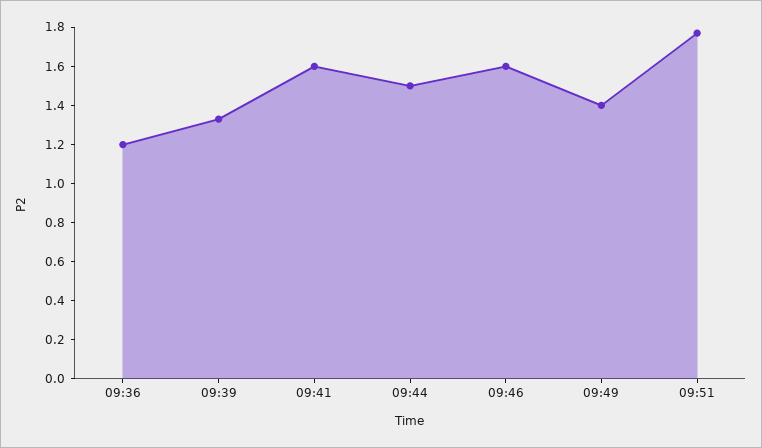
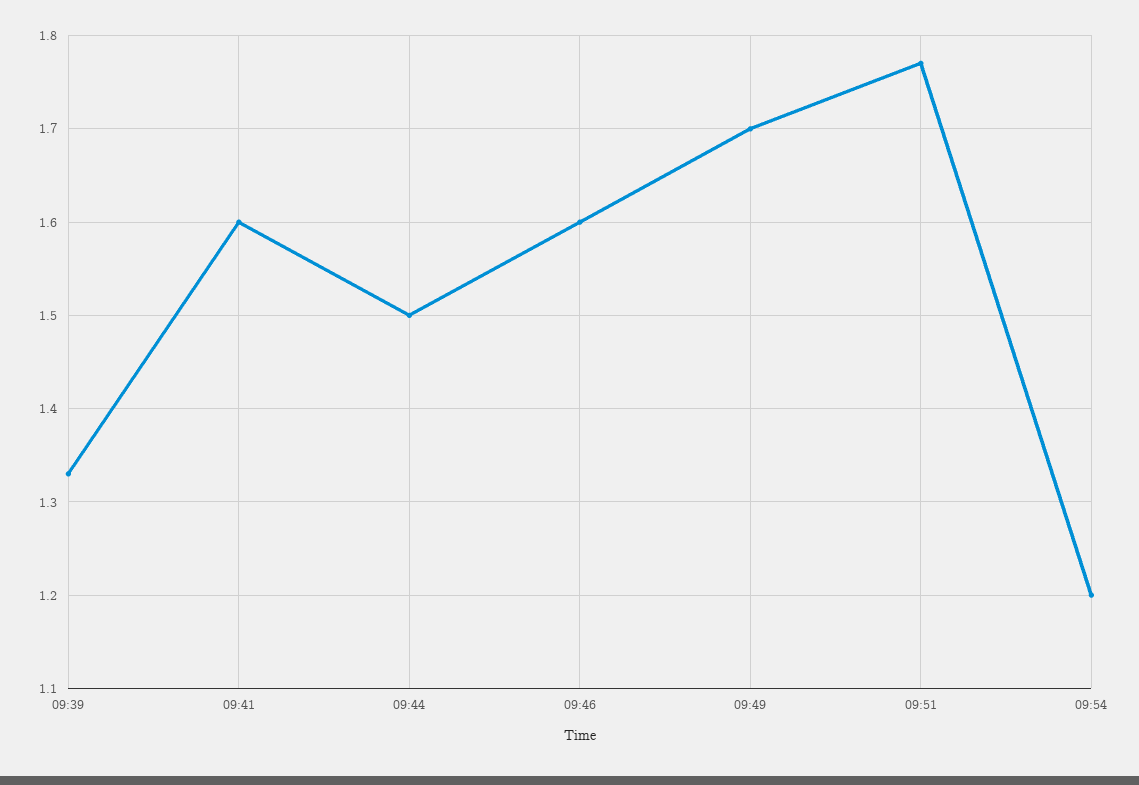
09:36: 1.2 -> none
09:49: 1.4 -> 1.7
09:54: none -> 1.2

